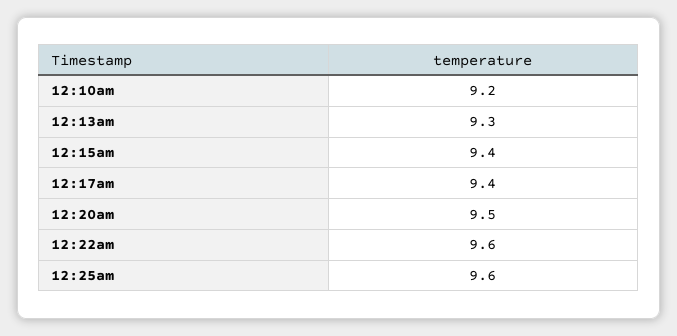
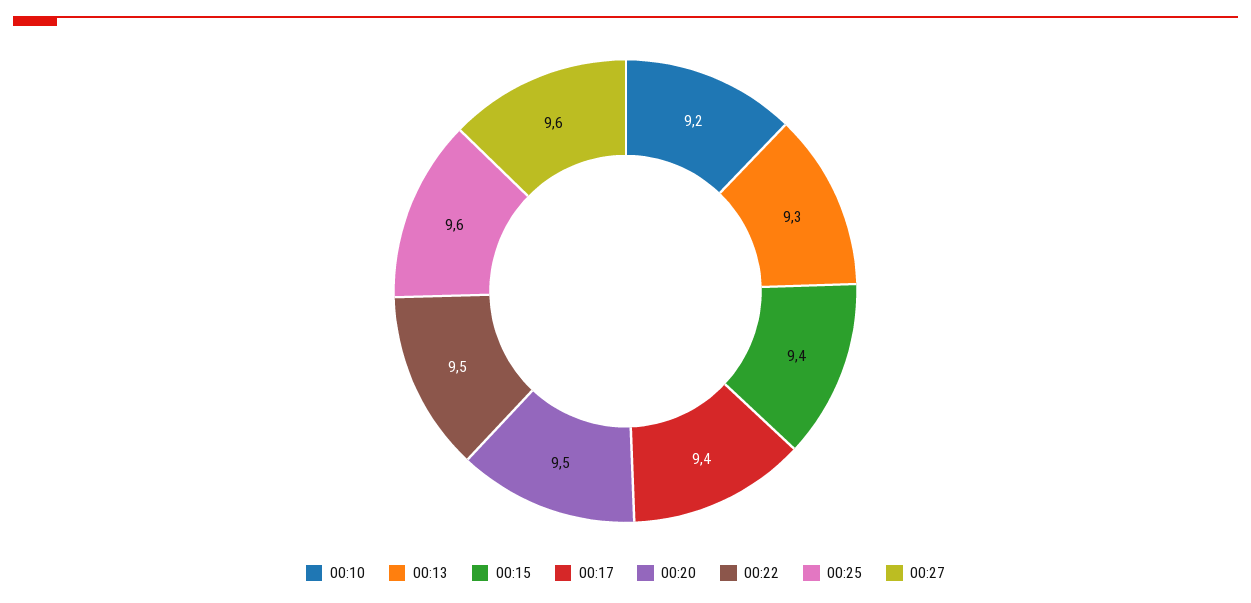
12:22am: 9.6 -> 9.5
00:27: none -> 9.6

